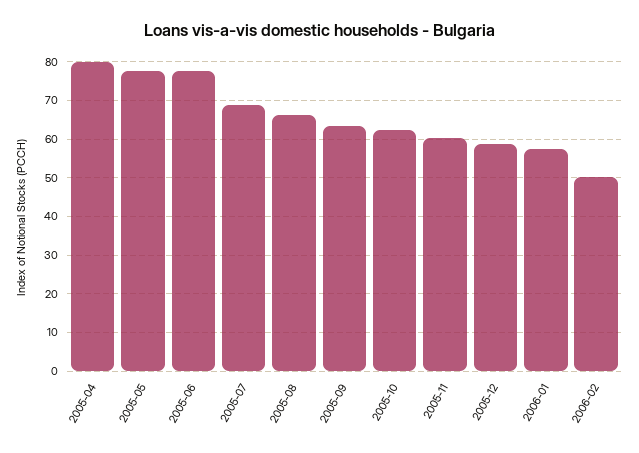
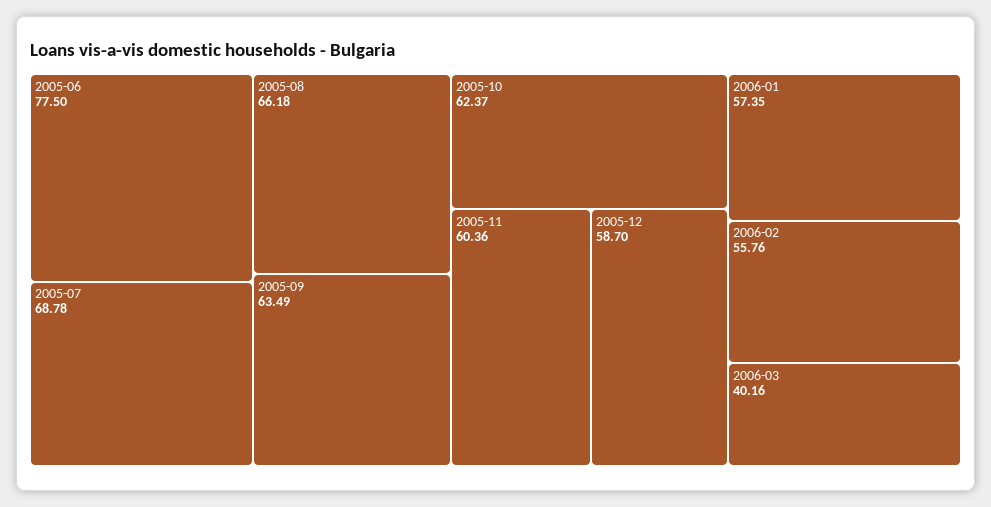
2005-04: 80 -> none
2005-05: 78 -> none
2006-02: 50 -> 55.76
2006-03: none -> 40.16

